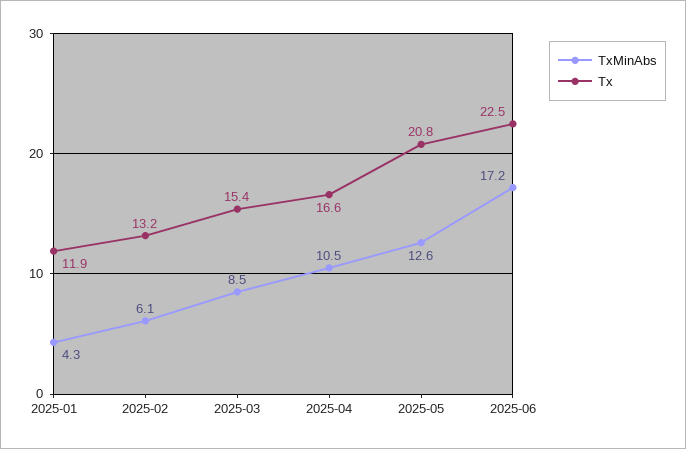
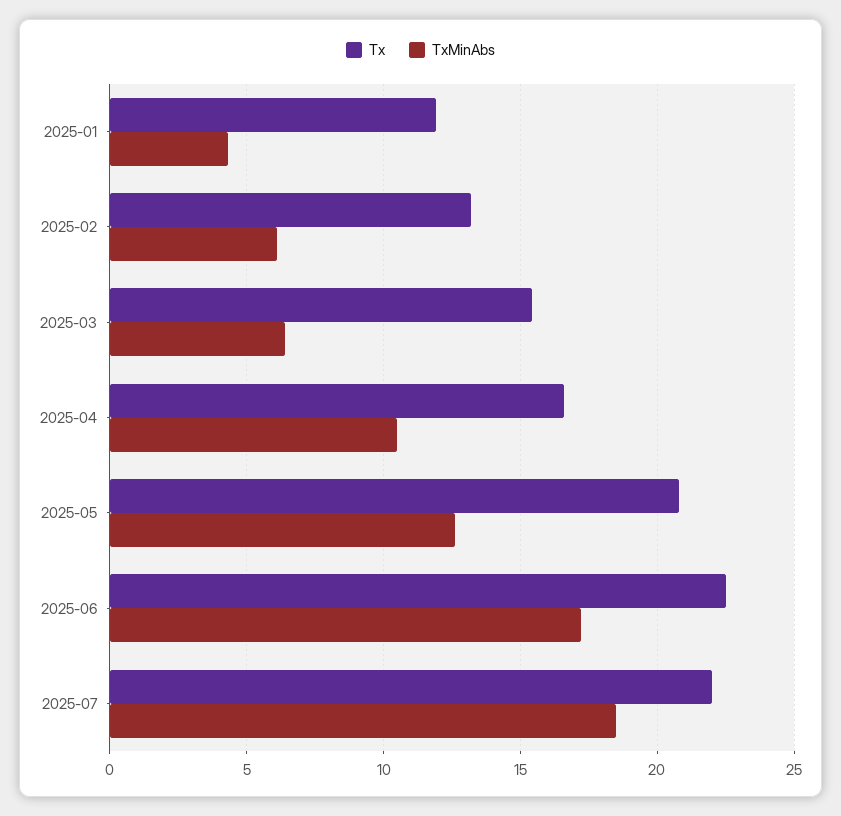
TxMinAbs, 2025-03: 8.5 -> 6.5
Tx, 2025-07: none -> 22
TxMinAbs, 2025-07: none -> 18.5

